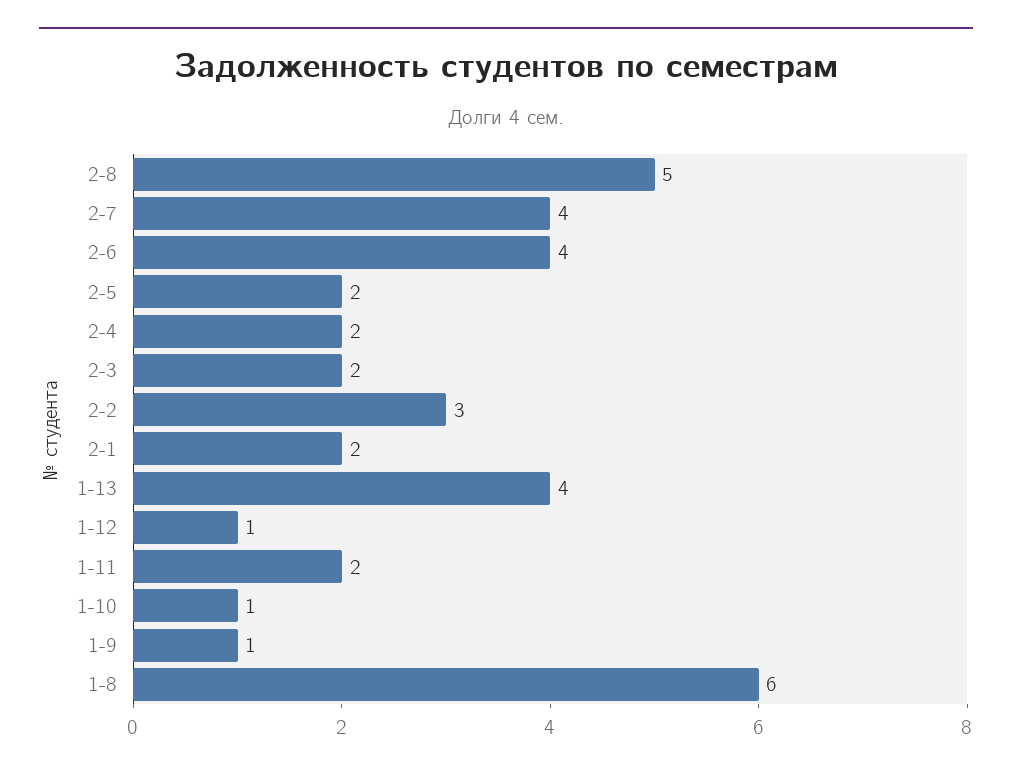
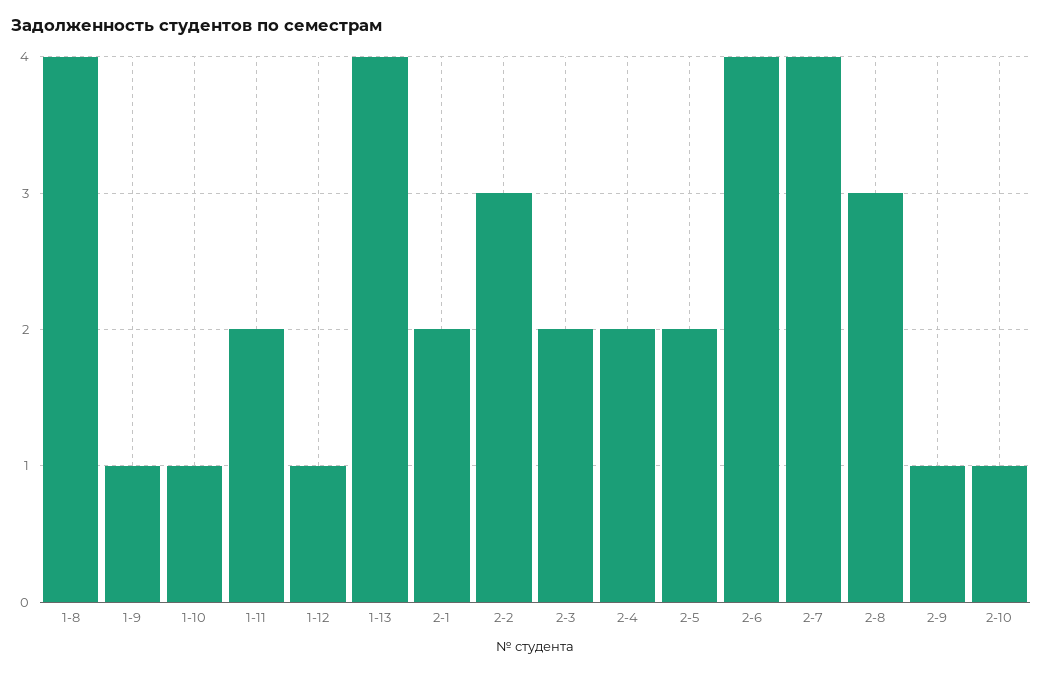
2-8: 5 -> 3
1-8: 6 -> 4
2-9: none -> 1
2-10: none -> 1

